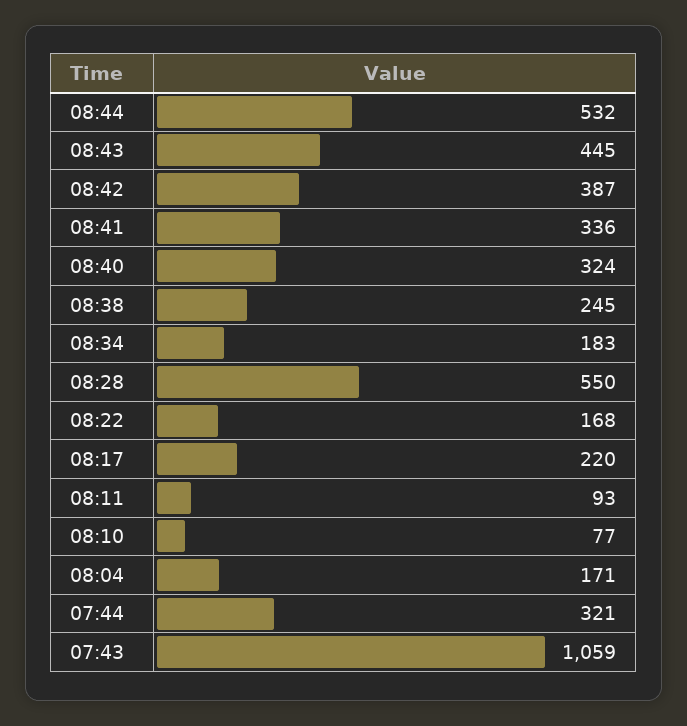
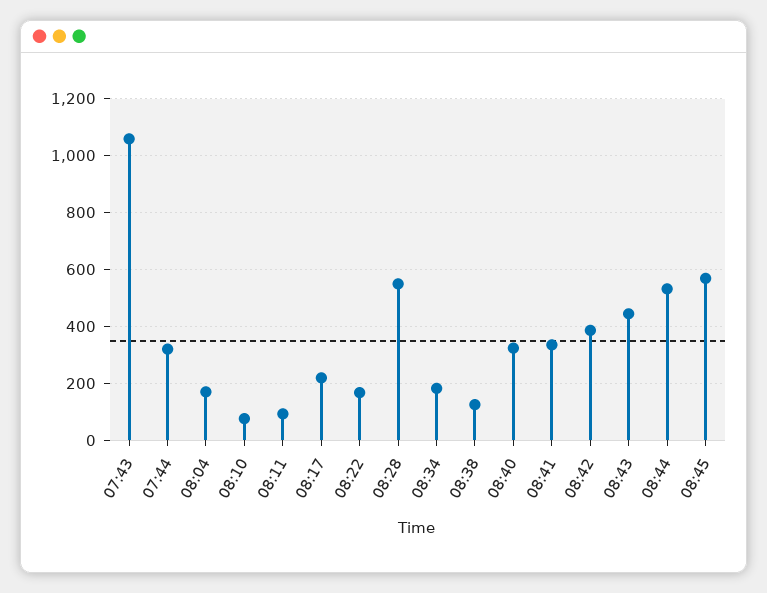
08:38: 245 -> 125
08:45: none -> 575

